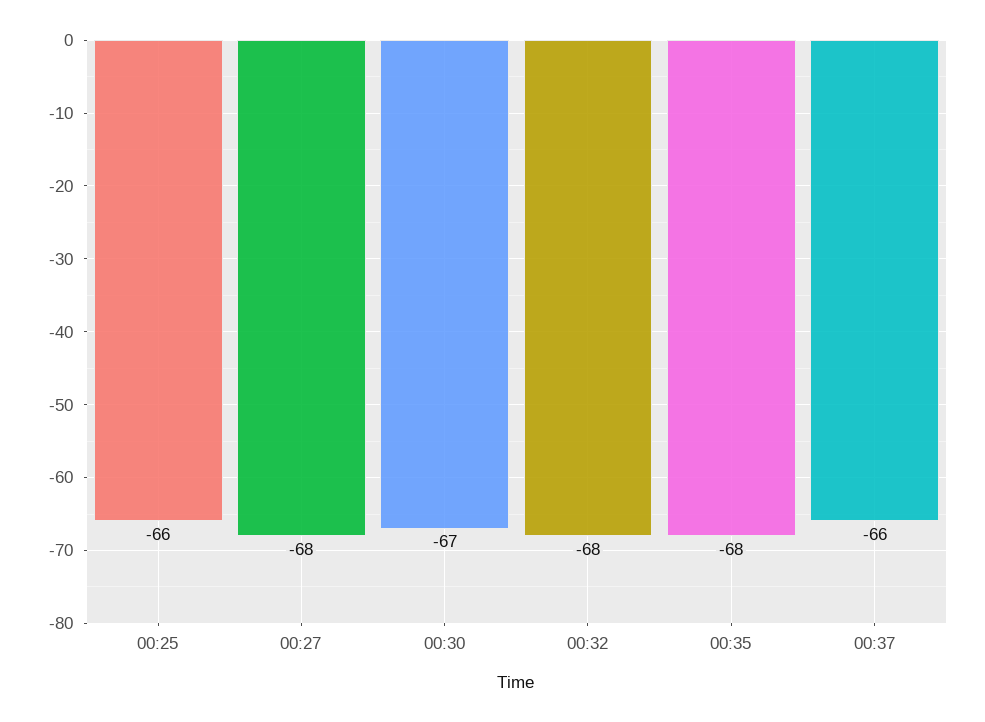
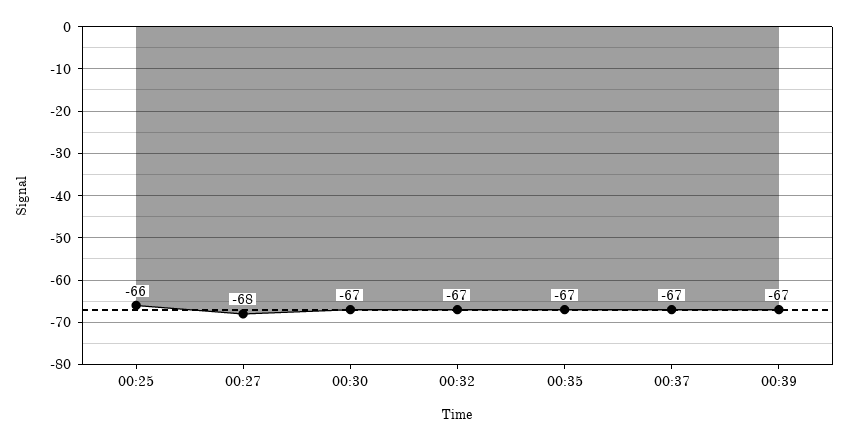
00:32: -68 -> -67
00:35: -68 -> -67
00:37: -66 -> -67
00:39: none -> -67

